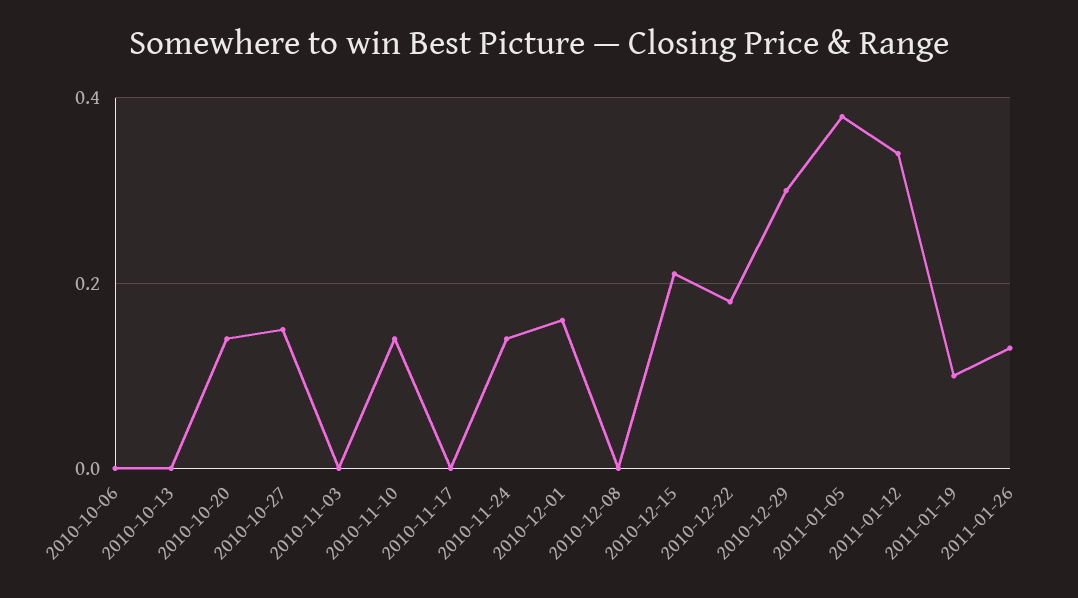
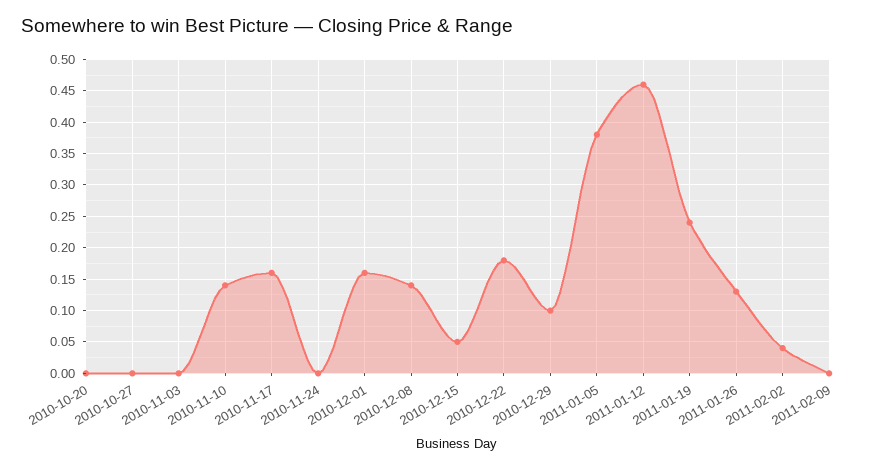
2010-10-06: 0 -> none
2010-10-13: 0 -> none
2010-10-20: 0.15 -> 0
2010-10-27: 0.15 -> 0
2010-11-17: 0 -> 0.16
2010-11-24: 0.15 -> 0
2010-12-08: 0 -> 0.14
2010-12-15: 0.2 -> 0.05
2010-12-29: 0.3 -> 0.1
2011-01-12: 0.35 -> 0.46
2011-01-19: 0.1 -> 0.24
2011-02-02: none -> 0.04
2011-02-09: none -> 0

